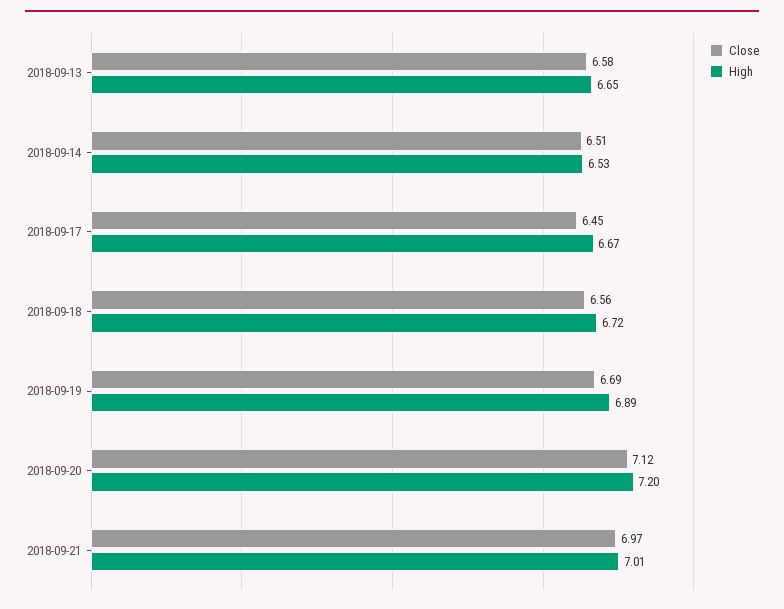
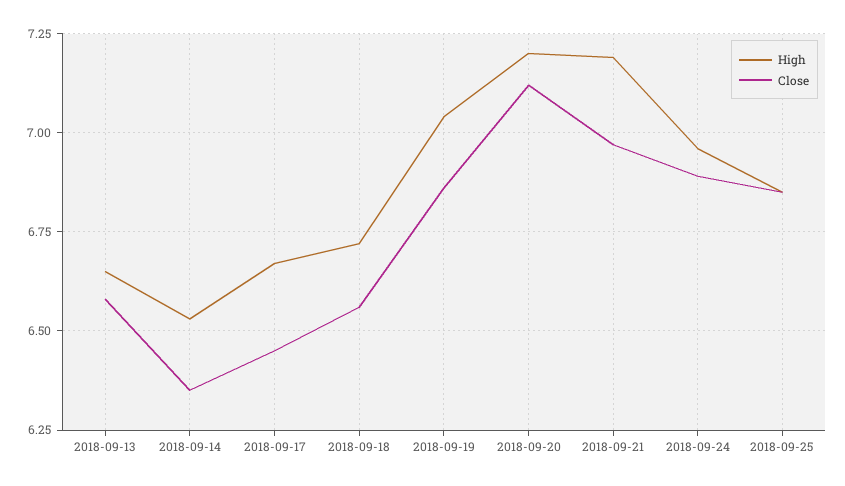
Close, 2018-09-14: 6.51 -> 6.35
Close, 2018-09-19: 6.69 -> 6.85
High, 2018-09-19: 6.89 -> 7.05
High, 2018-09-21: 7.01 -> 7.2
High, 2018-09-24: none -> 6.95
Close, 2018-09-24: none -> 6.9
High, 2018-09-25: none -> 6.85
Close, 2018-09-25: none -> 6.85

